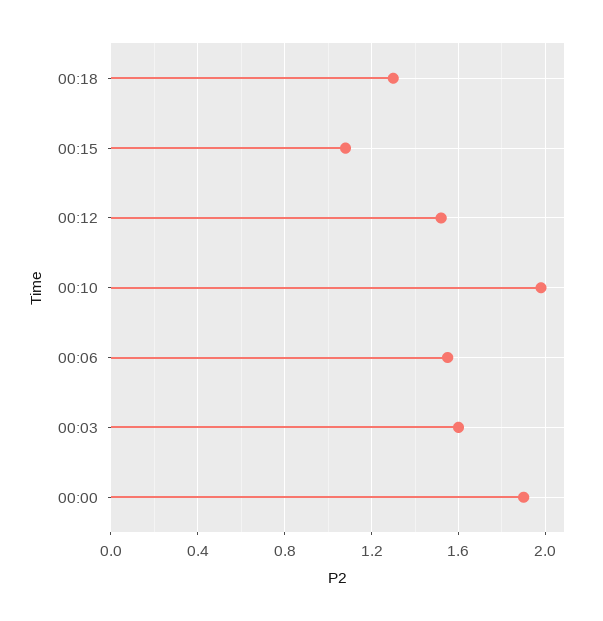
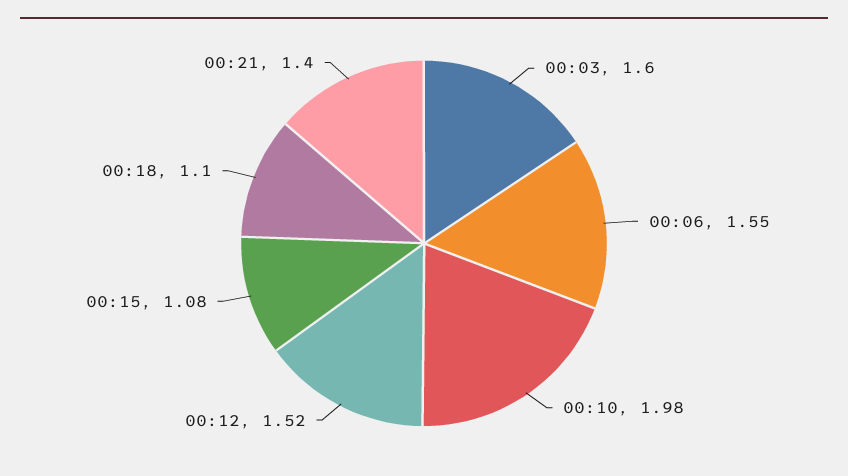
00:18: 1.3 -> 1.1
00:00: 1.9 -> none
00:21: none -> 1.4

